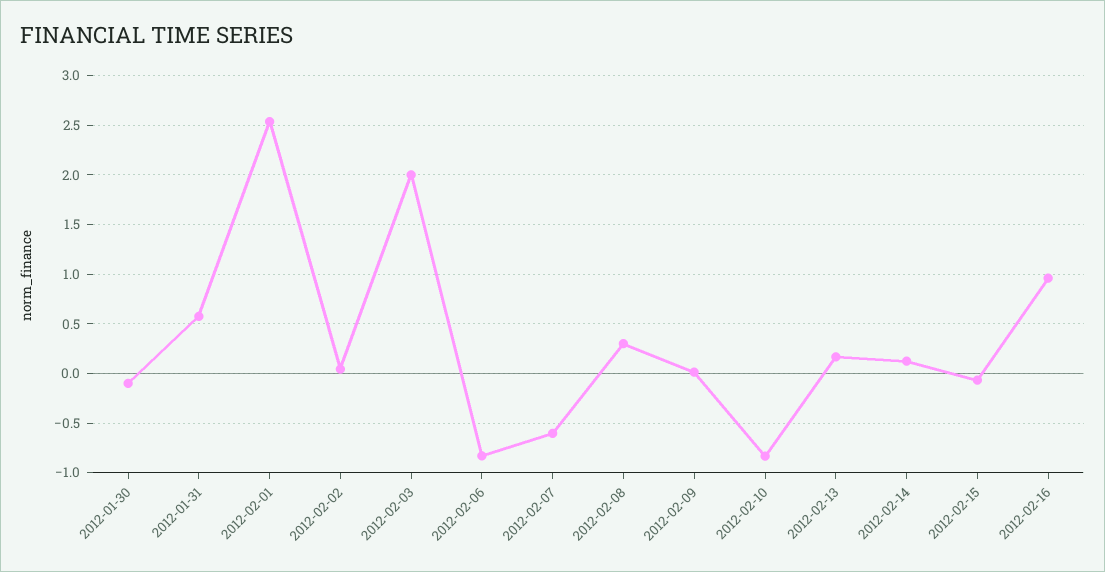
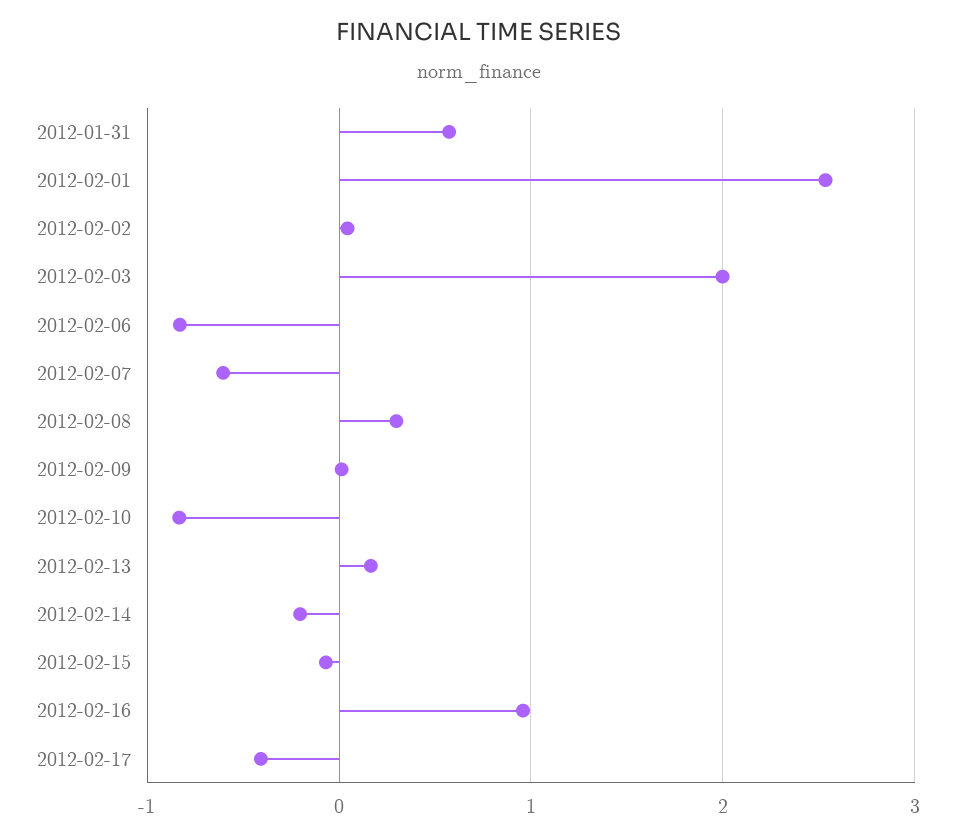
2012-01-30: -0.1 -> none
2012-02-14: 0.1 -> -0.2
2012-02-17: none -> -0.4

